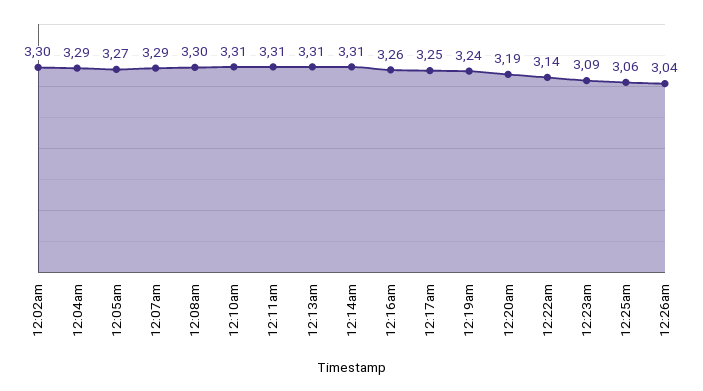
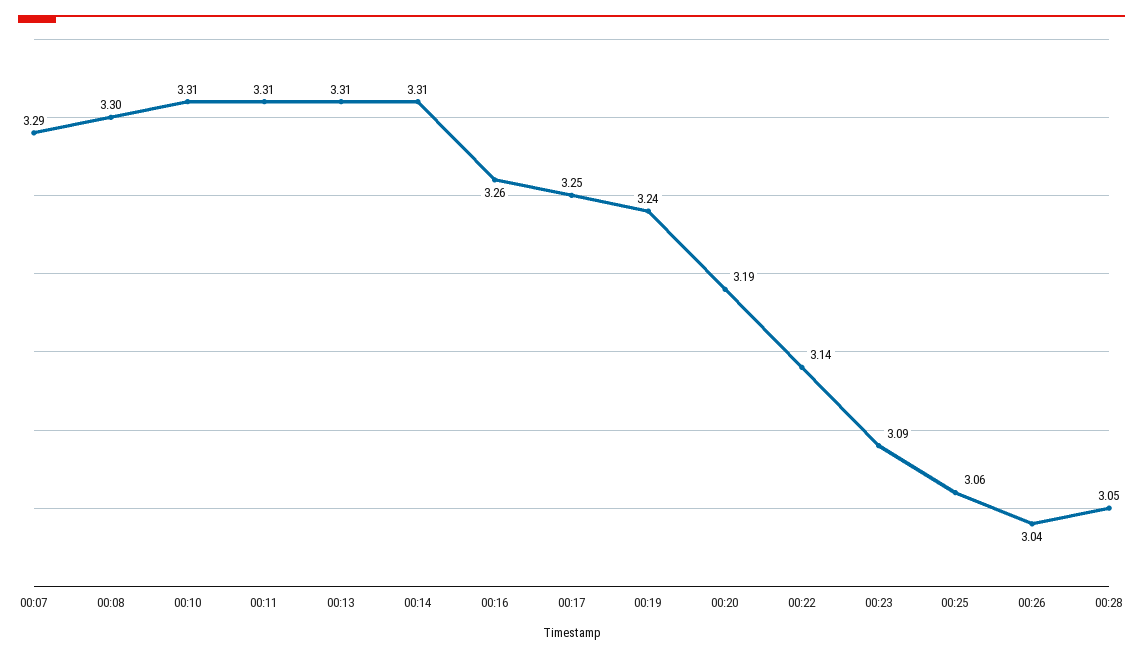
12:02am: 3.3 -> none
12:04am: 3.29 -> none
12:05am: 3.27 -> none
00:28: none -> 3.05

